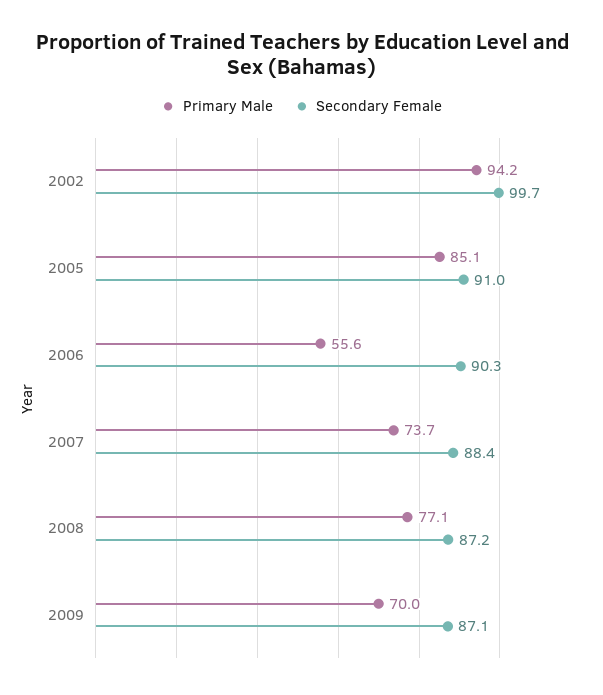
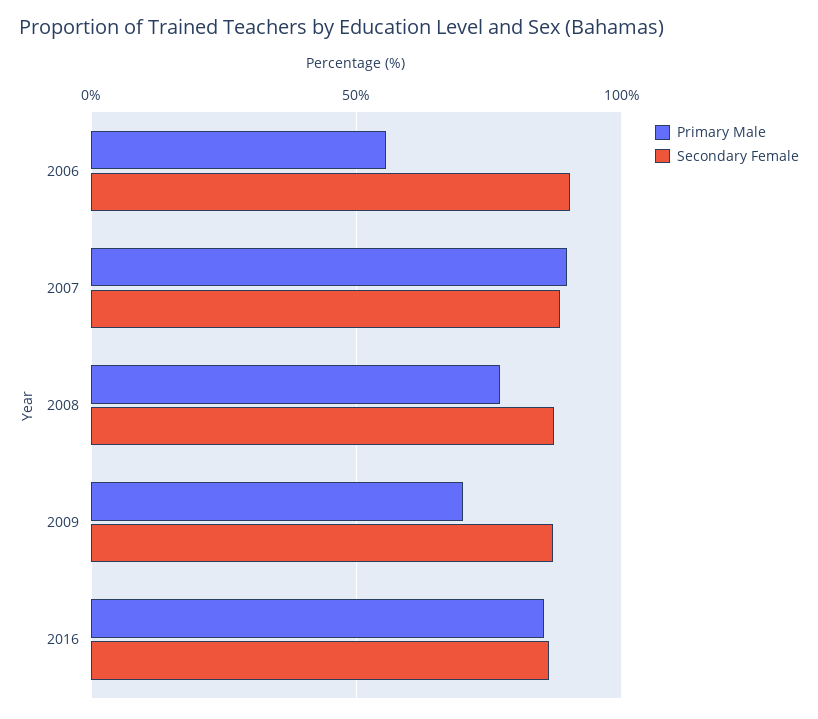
Primary Male, 2002: 94.2 -> none
Secondary Female, 2002: 99.7 -> none
Primary Male, 2005: 85.1 -> none
Secondary Female, 2005: 91 -> none
Primary Male, 2007: 73.7 -> 90
Primary Male, 2016: none -> 85
Secondary Female, 2016: none -> 85

